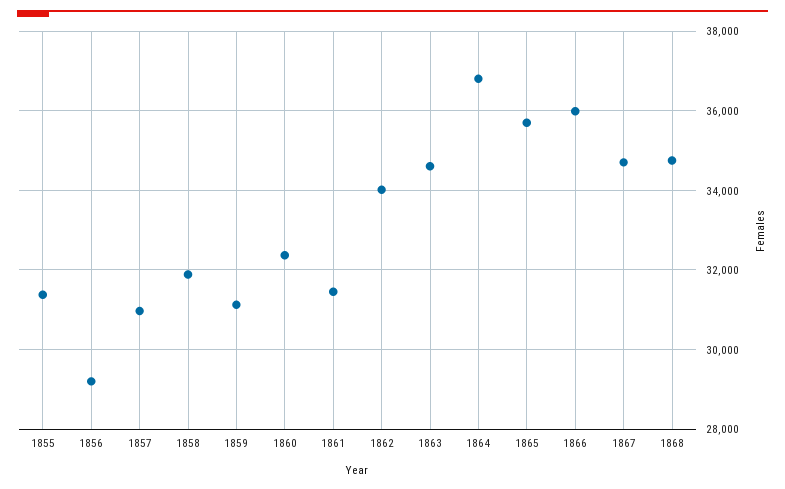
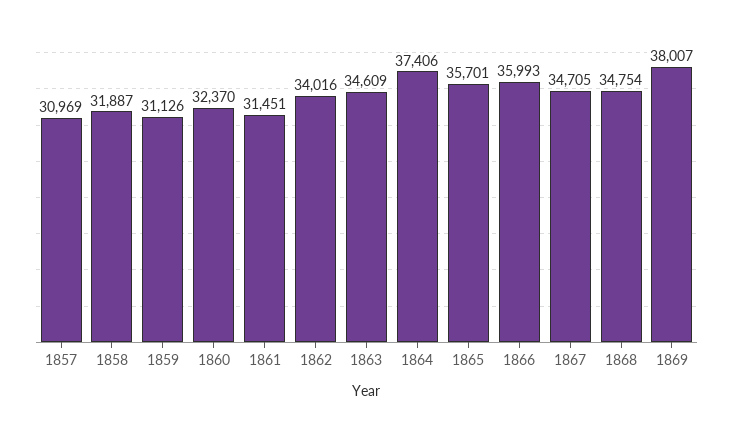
1855: 31400 -> none
1856: 29200 -> none
1864: 36800 -> 37406
1869: none -> 38007

